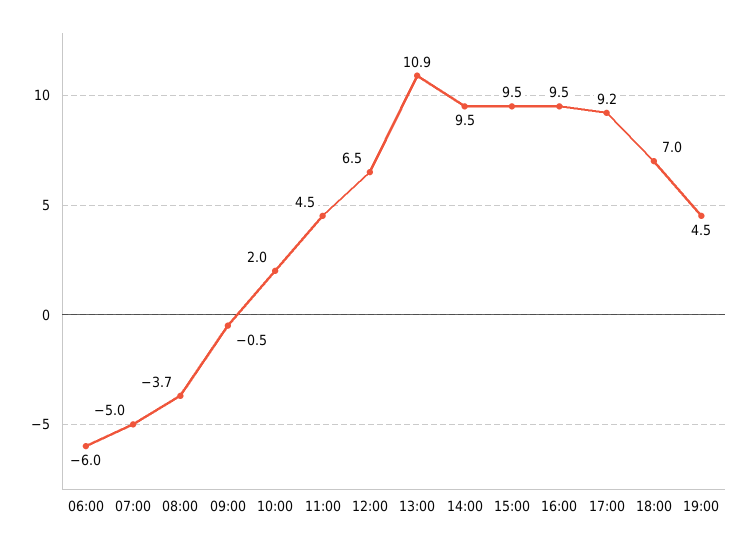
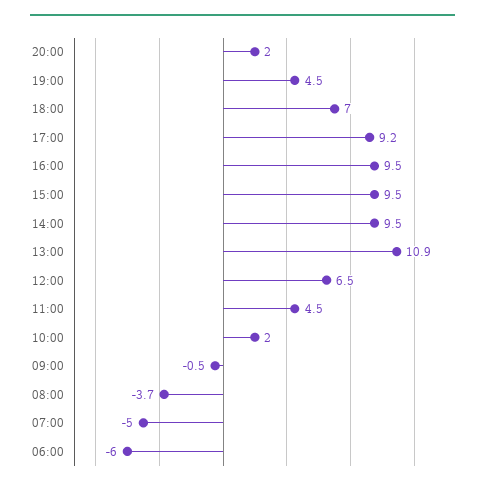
20:00: none -> 2

